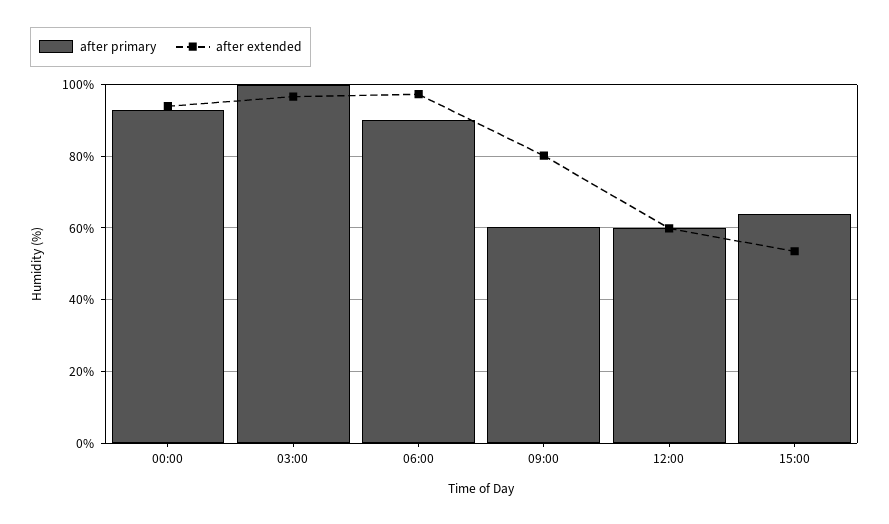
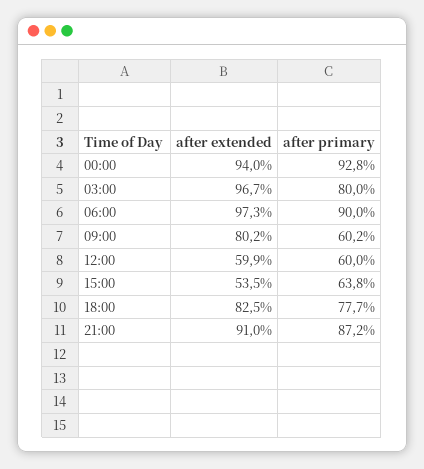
after primary, 03:00: 100 -> 80
after extended, 18:00: none -> 82.5
after primary, 18:00: none -> 77.7
after extended, 21:00: none -> 91
after primary, 21:00: none -> 87.2

